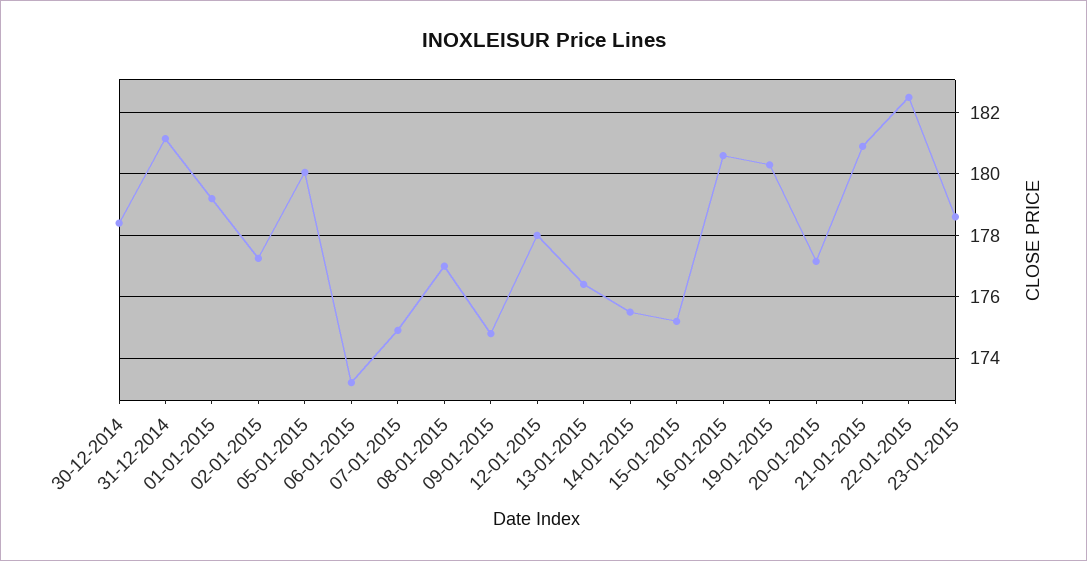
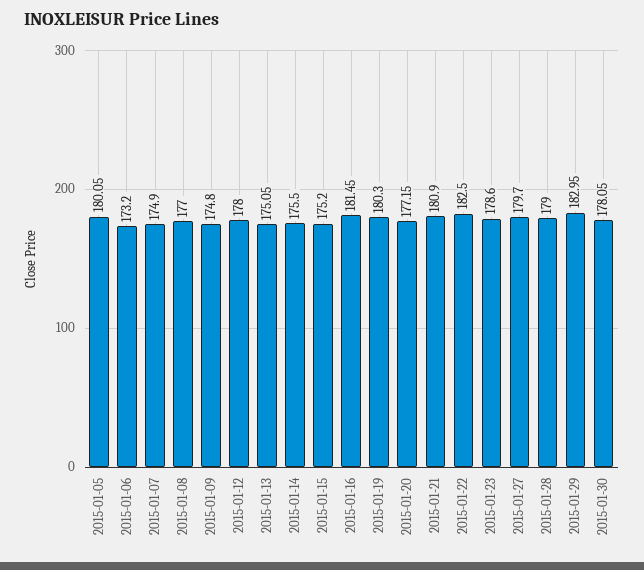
30-12-2014: 178.4 -> none
31-12-2014: 181.2 -> none
01-01-2015: 179.2 -> none
02-01-2015: 177.2 -> none
13-01-2015: 176.4 -> 175.05
16-01-2015: 180.6 -> 181.45
2015-01-27: none -> 179.7
2015-01-28: none -> 179
2015-01-29: none -> 182.95
2015-01-30: none -> 178.05

